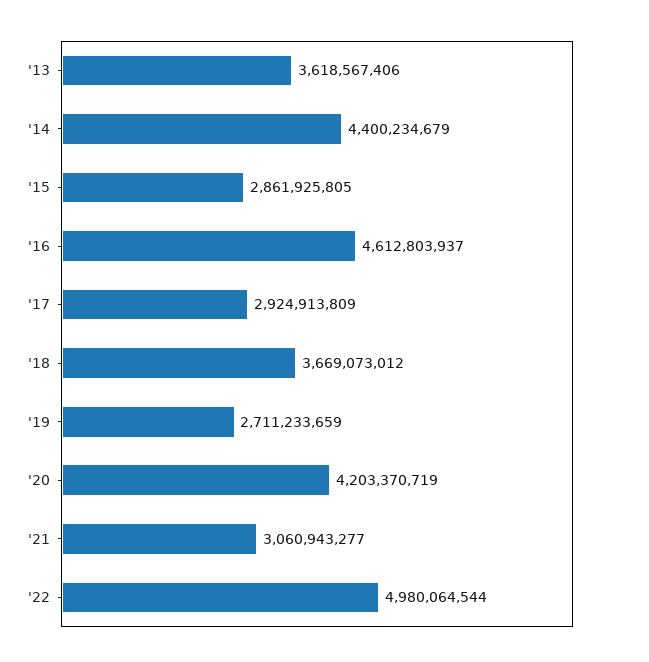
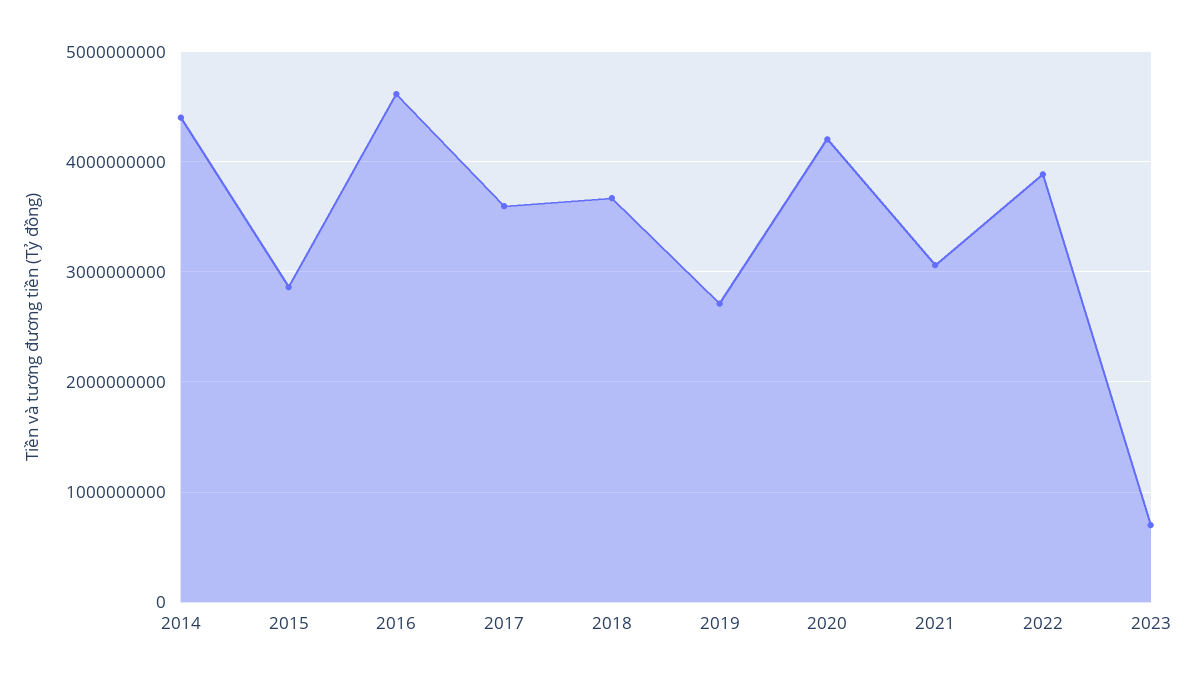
'13: 3618567406 -> none
'17: 2924913809 -> 3600000000
'22: 4980064544 -> 3900000000
2023: none -> 700000000

